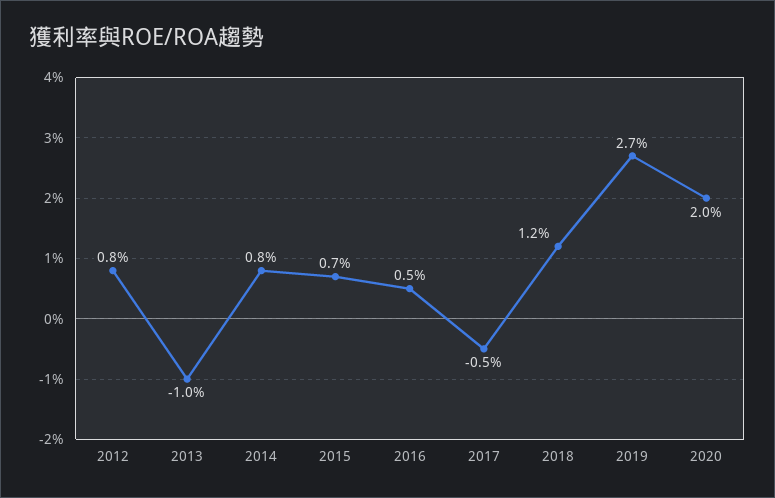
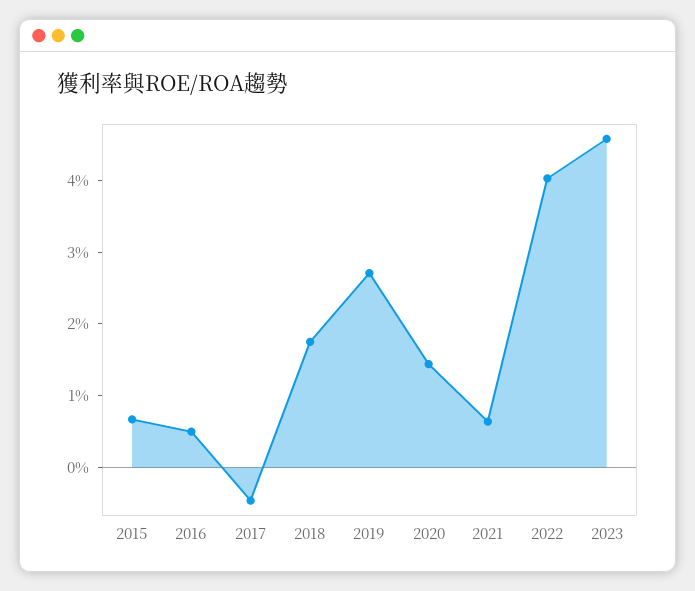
2012: 0.8 -> none
2013: -1 -> none
2014: 0.8 -> none
2018: 1.2 -> 1.8
2020: 2 -> 1.4
2021: none -> 0.6
2022: none -> 4
2023: none -> 4.6

